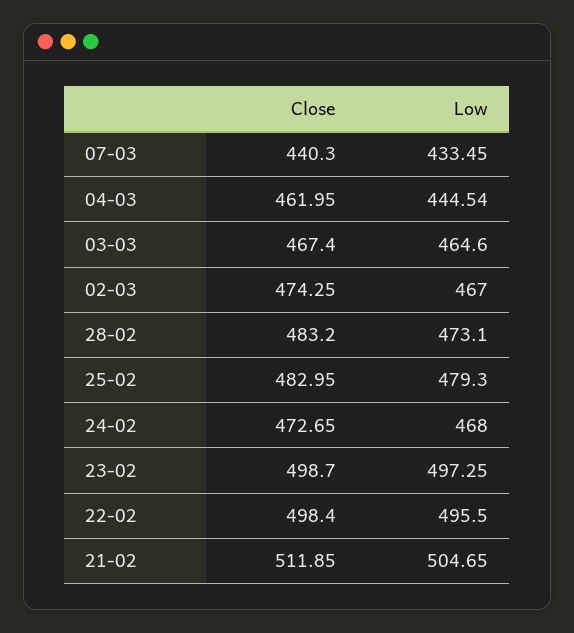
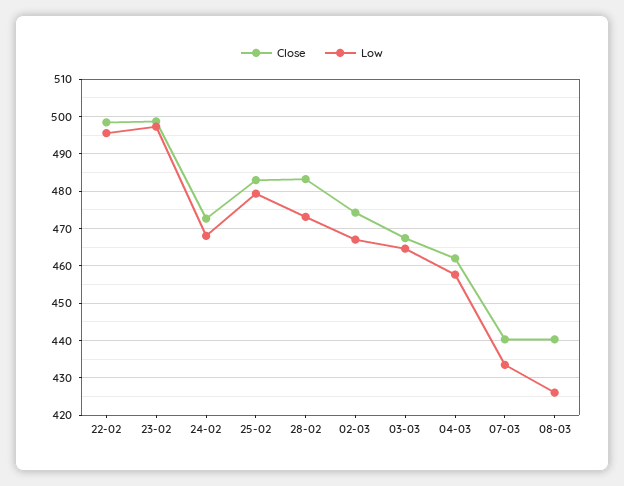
Low, 04-03: 444.54 -> 458
Close, 21-02: 511.85 -> none
Low, 21-02: 504.65 -> none
Close, 08-03: none -> 440
Low, 08-03: none -> 426

